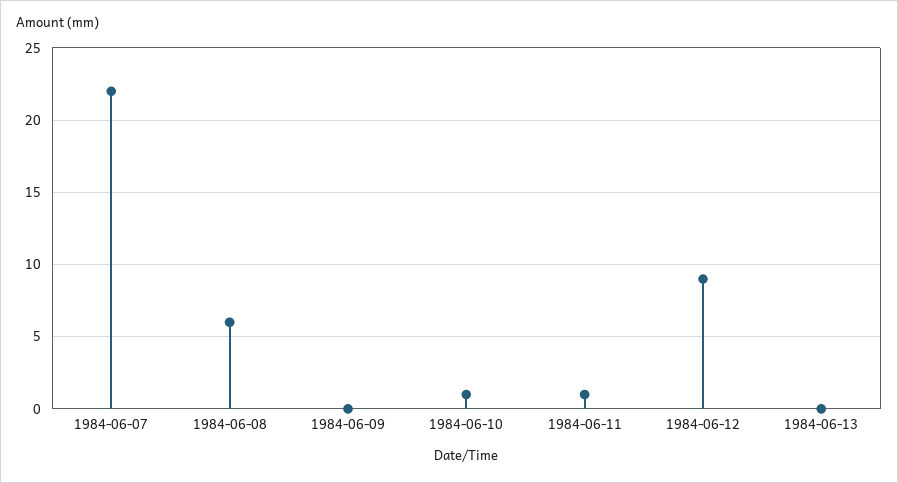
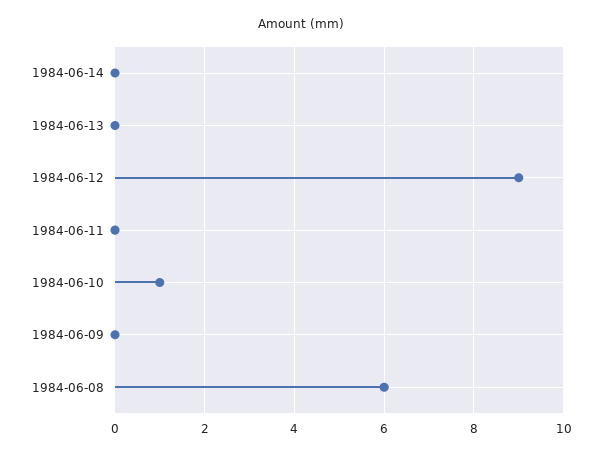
1984-06-07: 22 -> none
1984-06-11: 1 -> 0
1984-06-14: none -> 0

